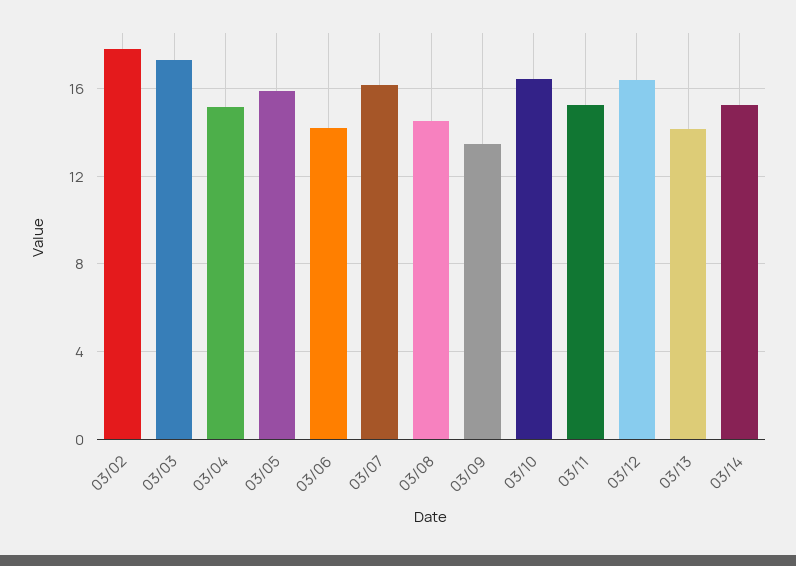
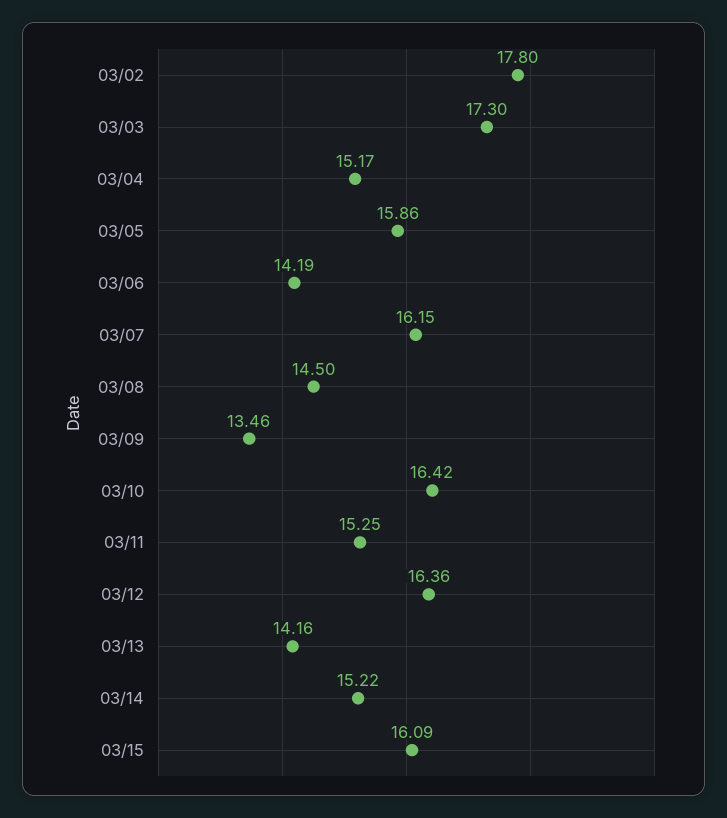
03/15: none -> 16.09

